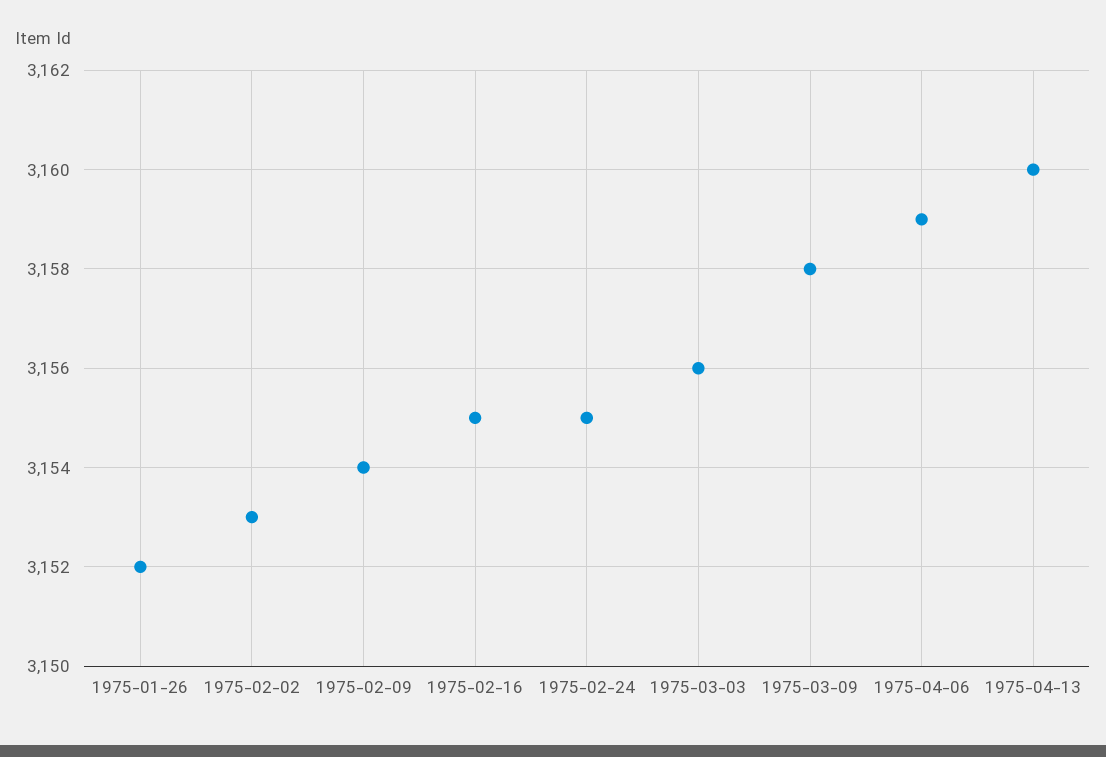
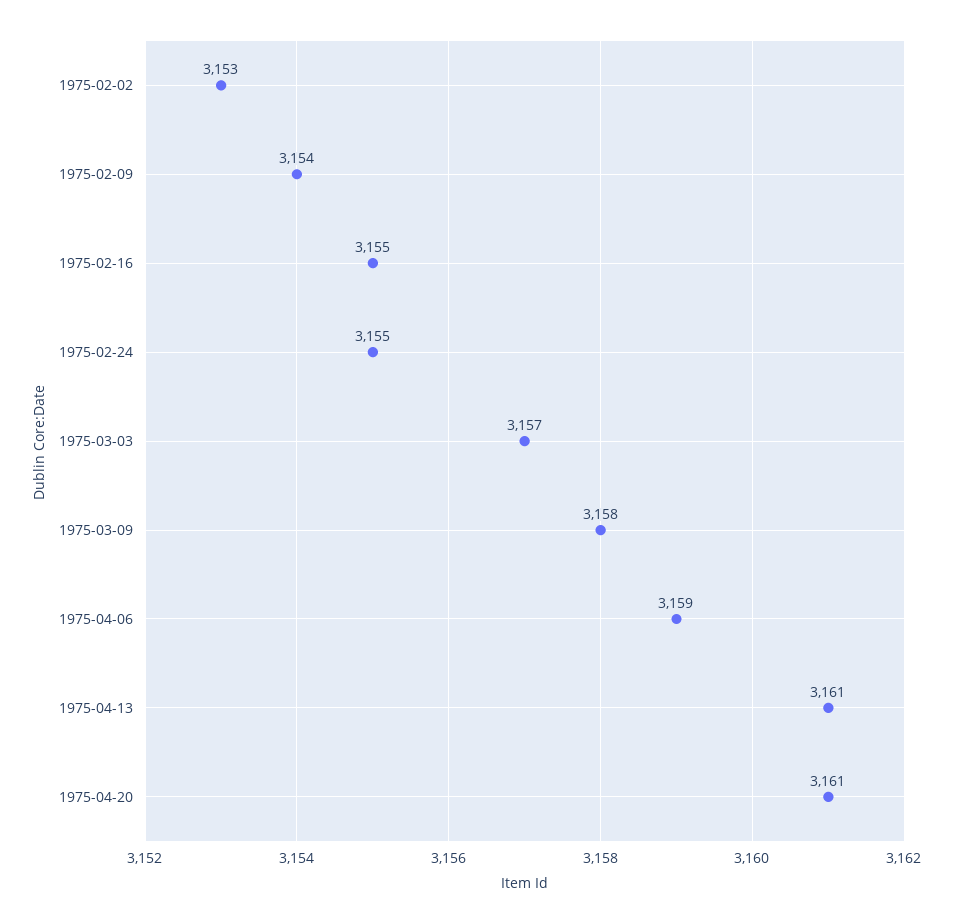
1975-01-26: 3152 -> none
1975-03-03: 3156 -> 3157
1975-04-13: 3160 -> 3161
1975-04-20: none -> 3161

